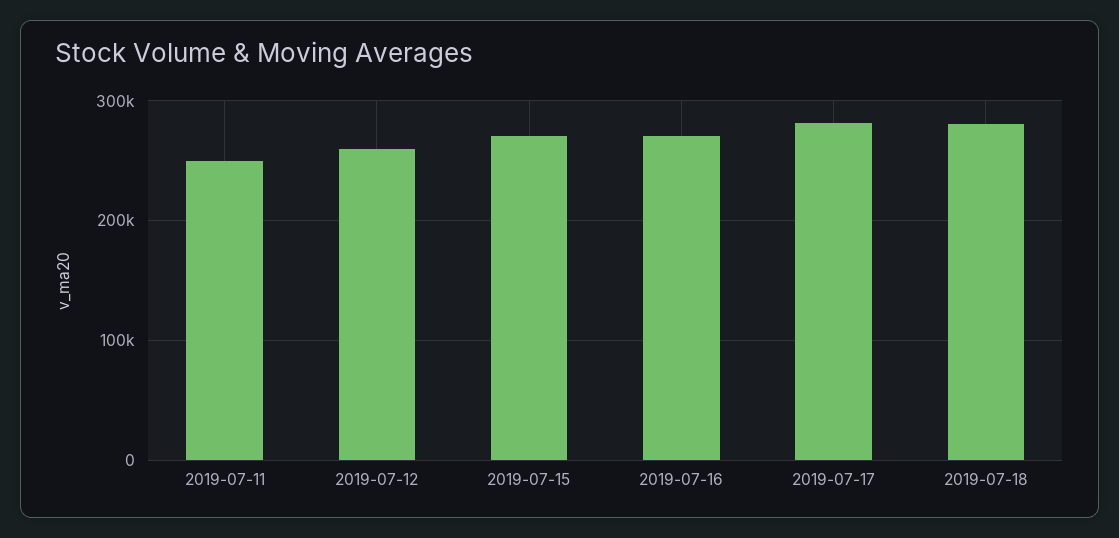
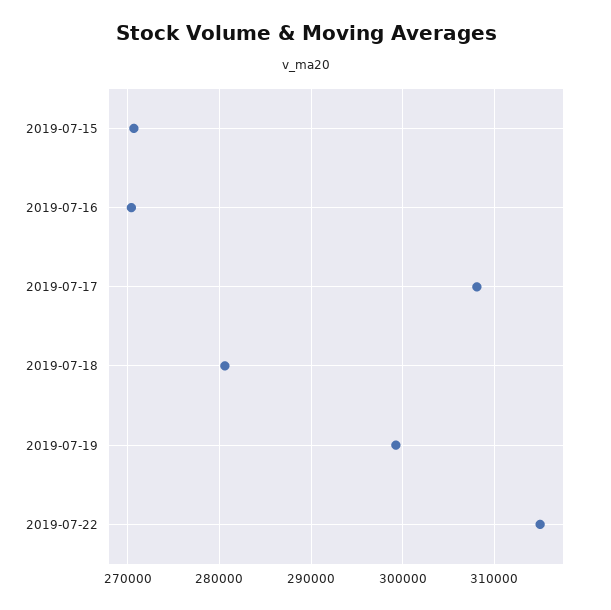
2019-07-11: 250000 -> none
2019-07-12: 260000 -> none
2019-07-17: 280000 -> 308000
2019-07-19: none -> 299000
2019-07-22: none -> 315000

